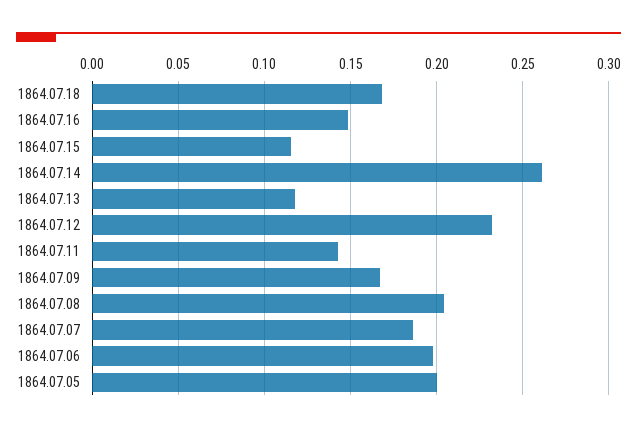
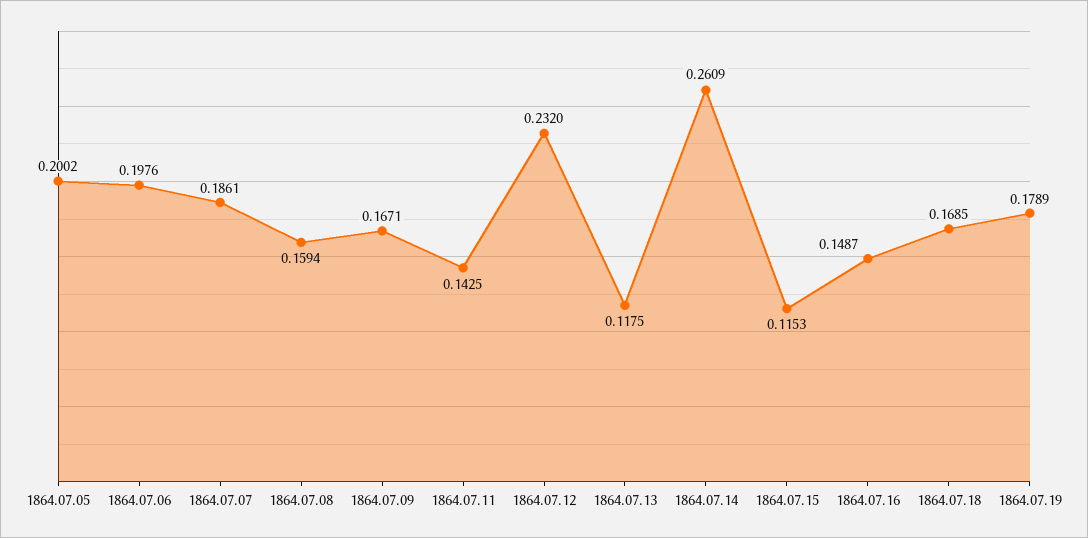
1864.07.08: 0.205 -> 0.1594
1864.07.19: none -> 0.1789

